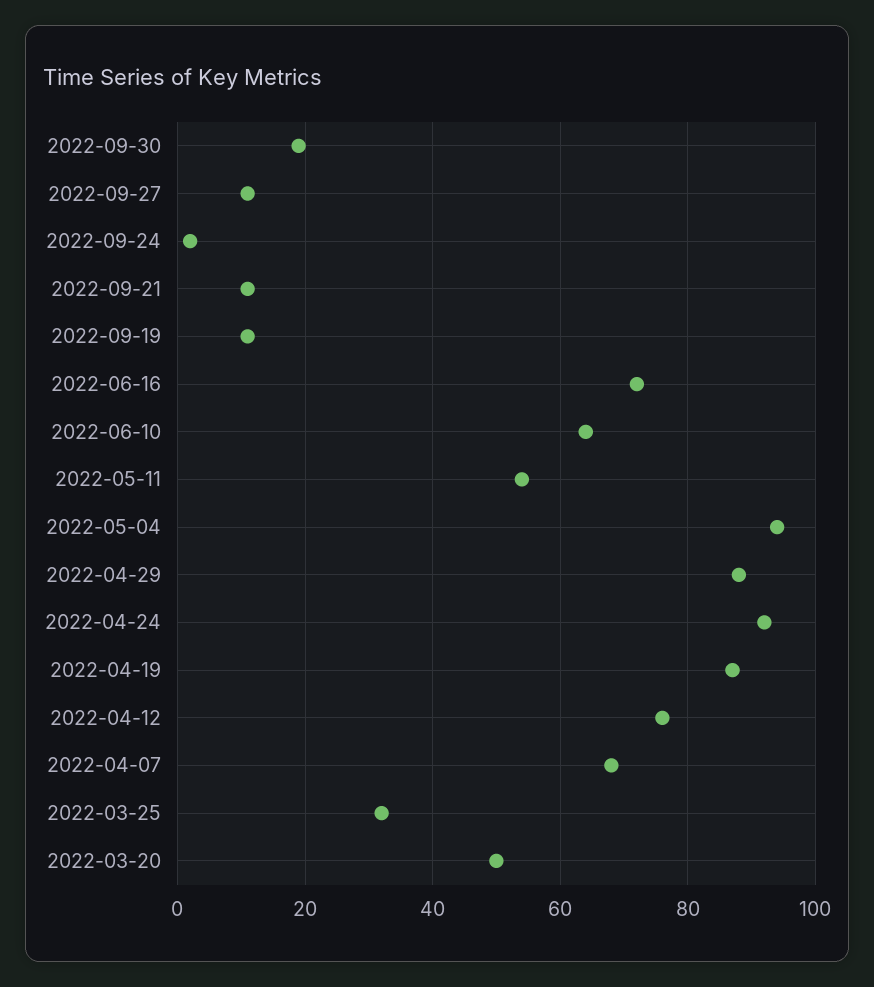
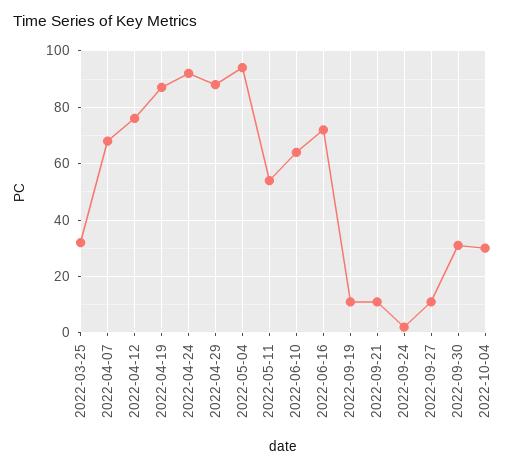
2022-09-30: 20 -> 30
2022-03-20: 50 -> none
2022-10-04: none -> 30

